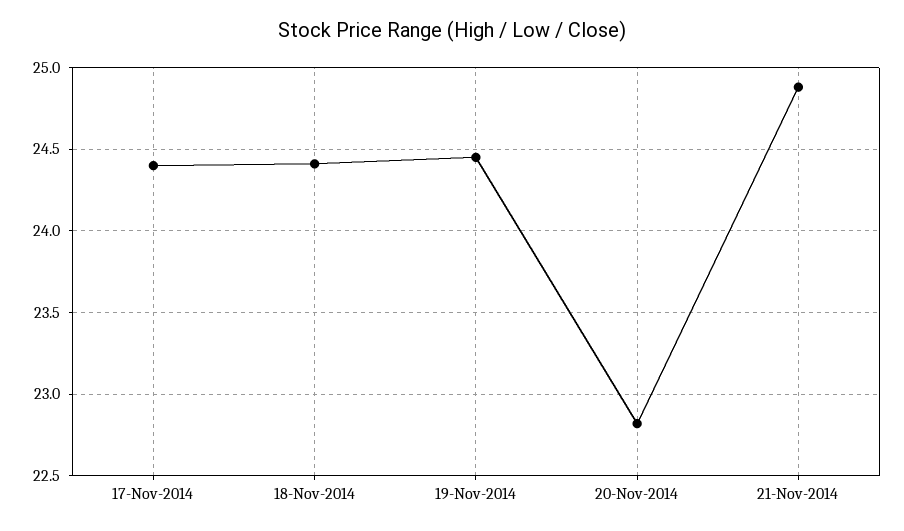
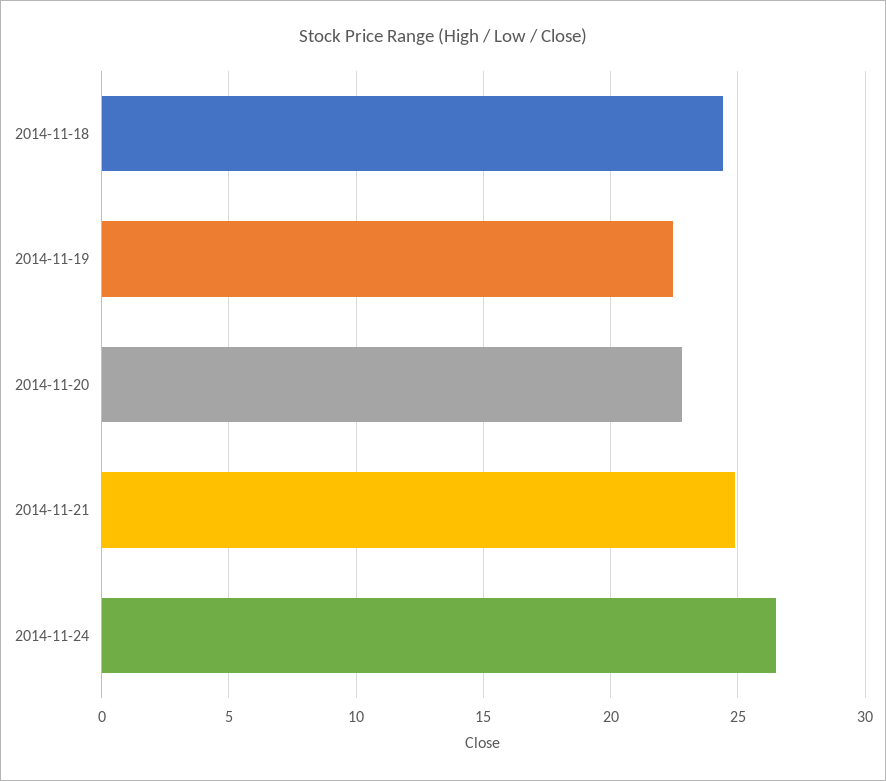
17-Nov-2014: 24.4 -> none
19-Nov-2014: 24.45 -> 22.5
2014-11-24: none -> 26.5

